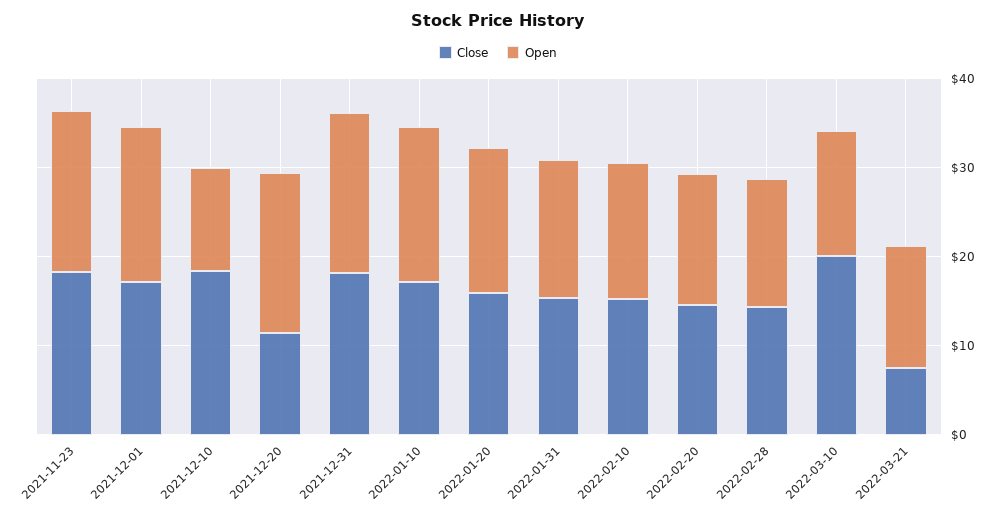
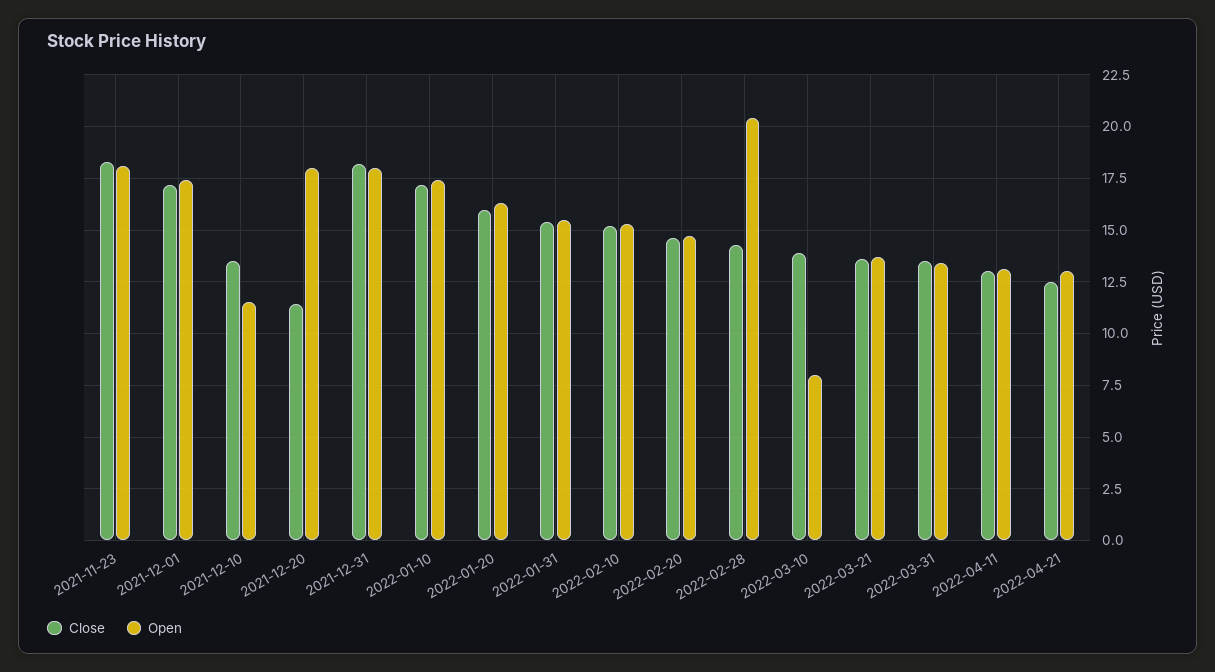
Close, 2021-12-10: 18 -> 13.5
Open, 2022-02-28: 14 -> 20.5
Close, 2022-03-10: 20 -> 14
Open, 2022-03-10: 14 -> 8
Close, 2022-03-21: 8 -> 13.5
Close, 2022-03-31: none -> 13.5
Open, 2022-03-31: none -> 13.5
Close, 2022-04-11: none -> 13
Open, 2022-04-11: none -> 13
Close, 2022-04-21: none -> 12.5
Open, 2022-04-21: none -> 13

